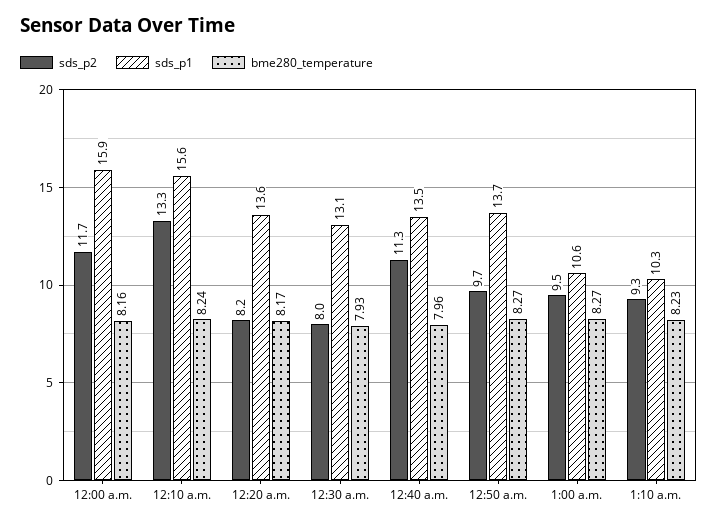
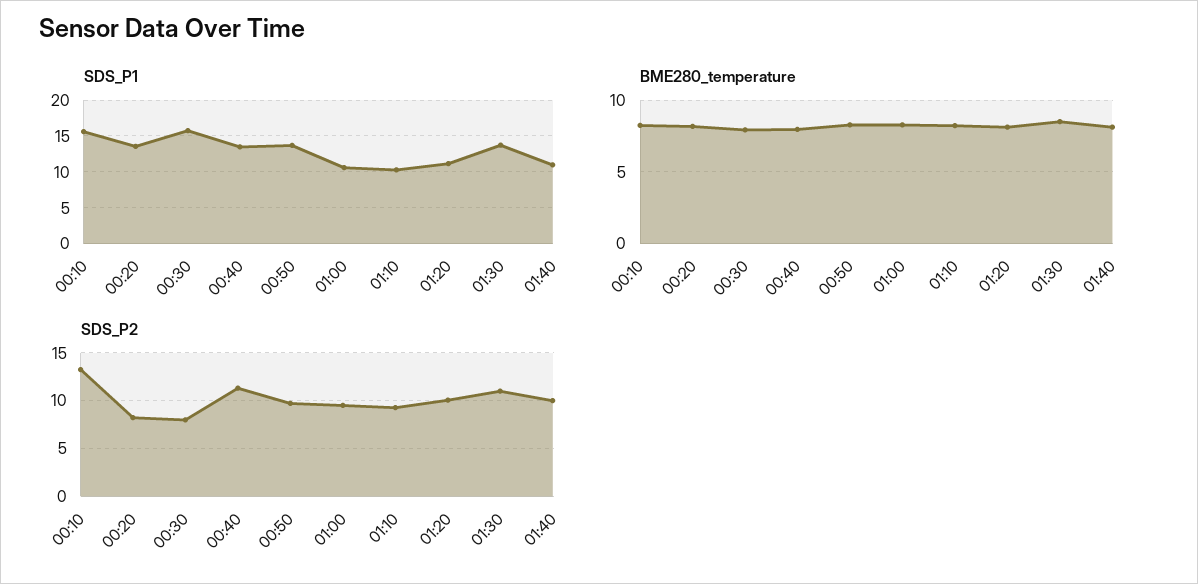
sds_p2, 12:00 a.m.: 11.7 -> none
sds_p1, 12:00 a.m.: 15.9 -> none
bme280_temperature, 12:00 a.m.: 8.16 -> none
sds_p1, 12:30 a.m.: 13.1 -> 16
sds_p1, 01:20: none -> 11
sds_p1, 01:30: none -> 14
sds_p1, 01:40: none -> 11
bme280_temperature, 01:20: none -> 8
bme280_temperature, 01:30: none -> 8.5
bme280_temperature, 01:40: none -> 8
sds_p2, 01:20: none -> 10
sds_p2, 01:30: none -> 11
sds_p2, 01:40: none -> 10

